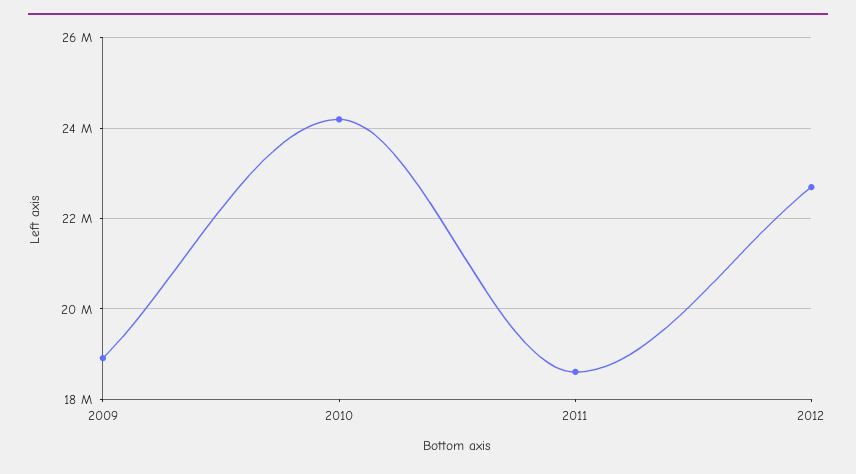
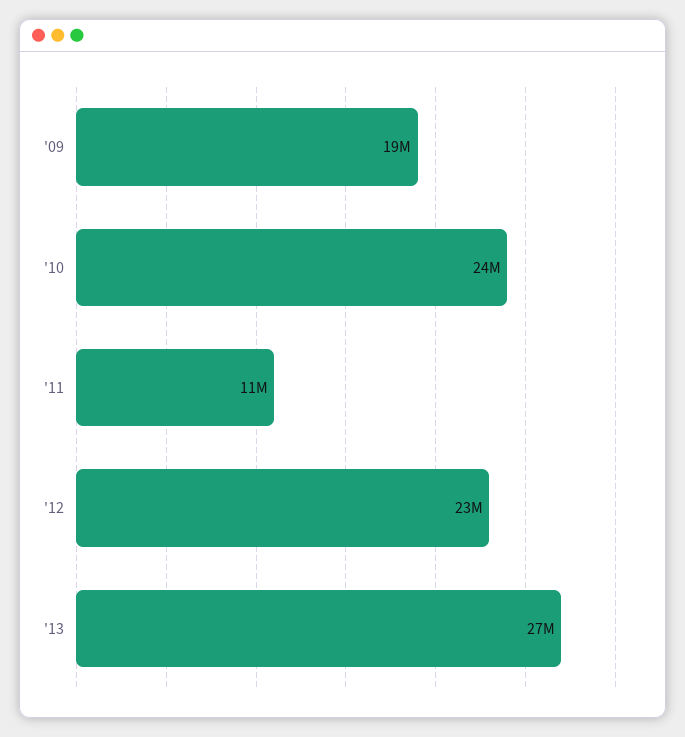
2011: 18600000 -> 11000000
'13: none -> 27000000

